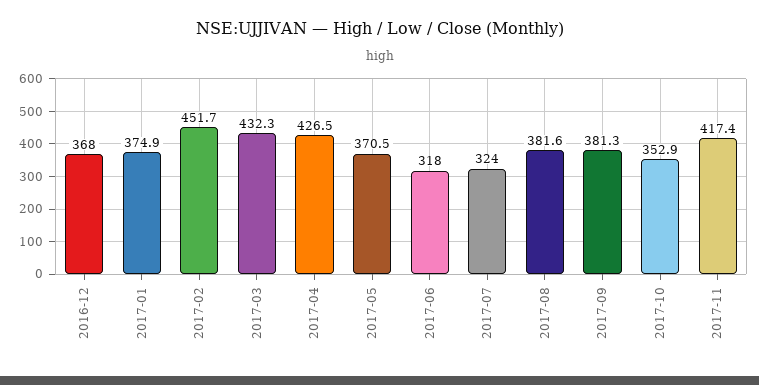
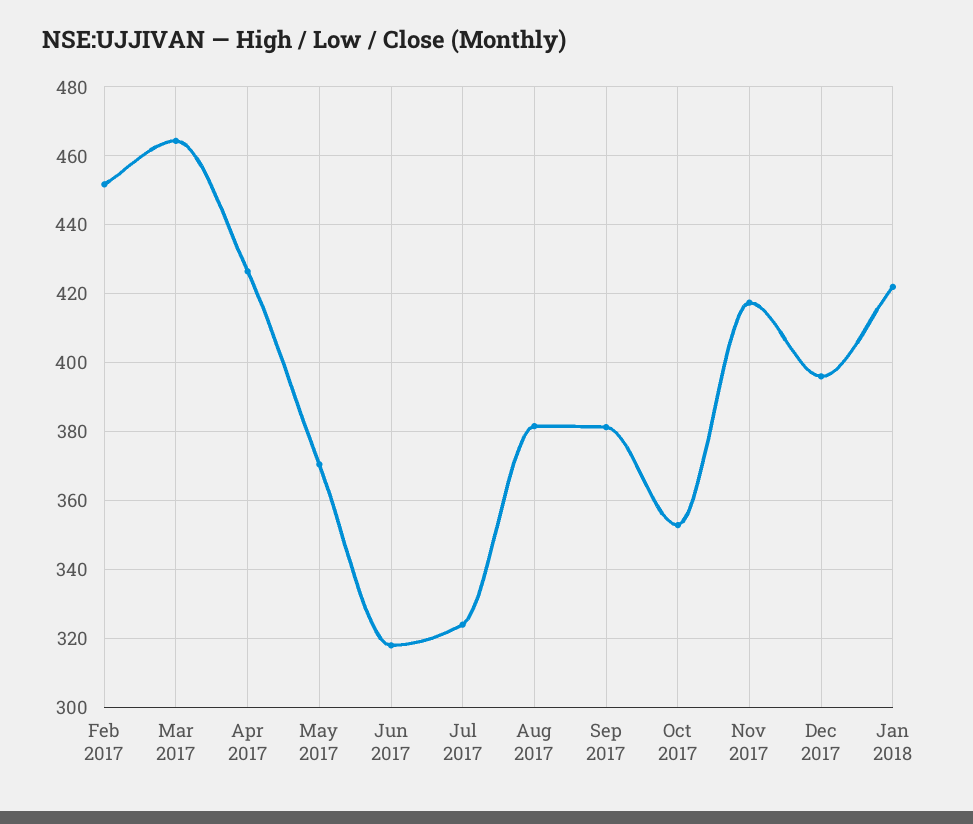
2016-12: 368 -> none
2017-01: 374.9 -> none
2017-03: 432.3 -> 464
Dec 2017: none -> 396
Jan 2018: none -> 422

